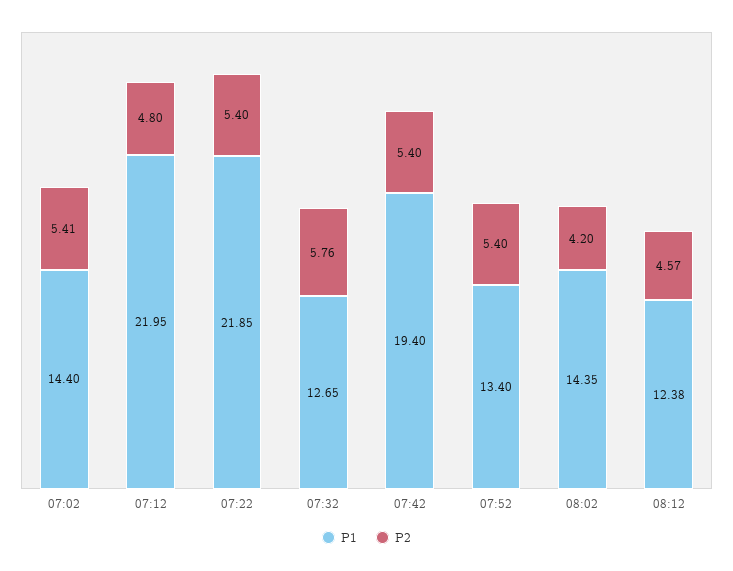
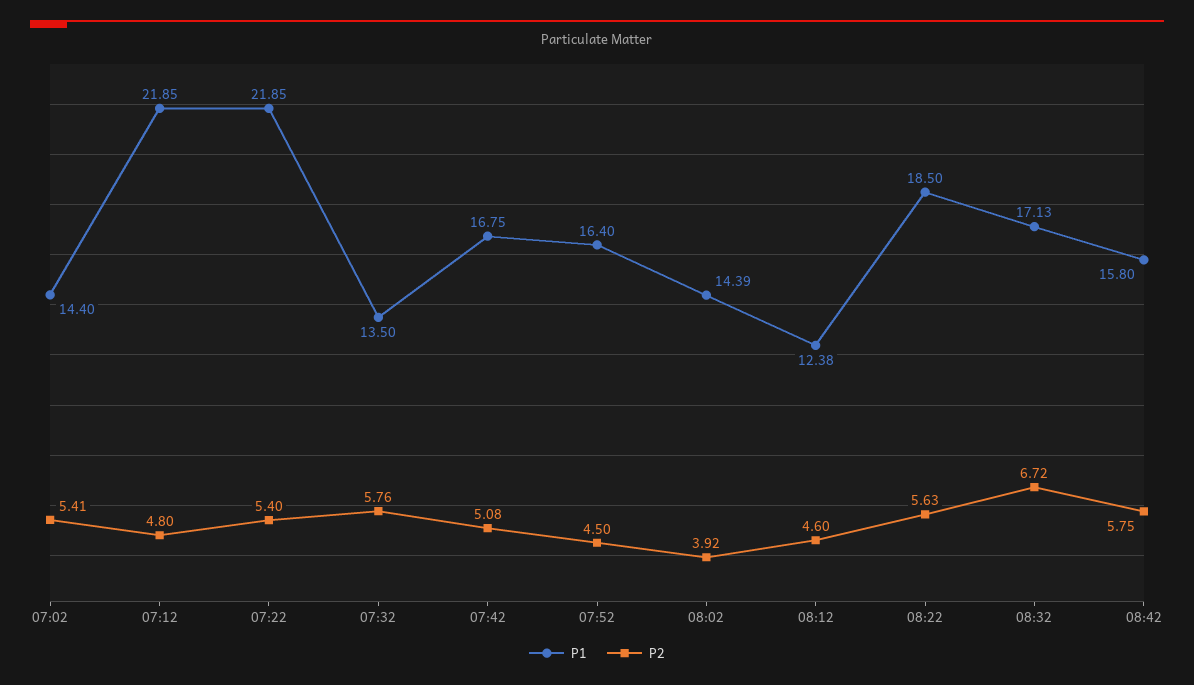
P1, 07:12: 21.95 -> 21.85
P1, 07:32: 12.65 -> 13.5
P1, 07:42: 19.4 -> 16.75
P2, 07:42: 5.4 -> 5.08
P1, 07:52: 13.4 -> 16.4
P2, 07:52: 5.4 -> 4.5
P1, 08:02: 14.35 -> 14.39
P2, 08:02: 4.2 -> 3.92
P2, 08:12: 4.57 -> 4.6
P1, 08:22: none -> 18.5
P2, 08:22: none -> 5.63
P1, 08:32: none -> 17.13
P2, 08:32: none -> 6.72
P1, 08:42: none -> 15.8
P2, 08:42: none -> 5.75

